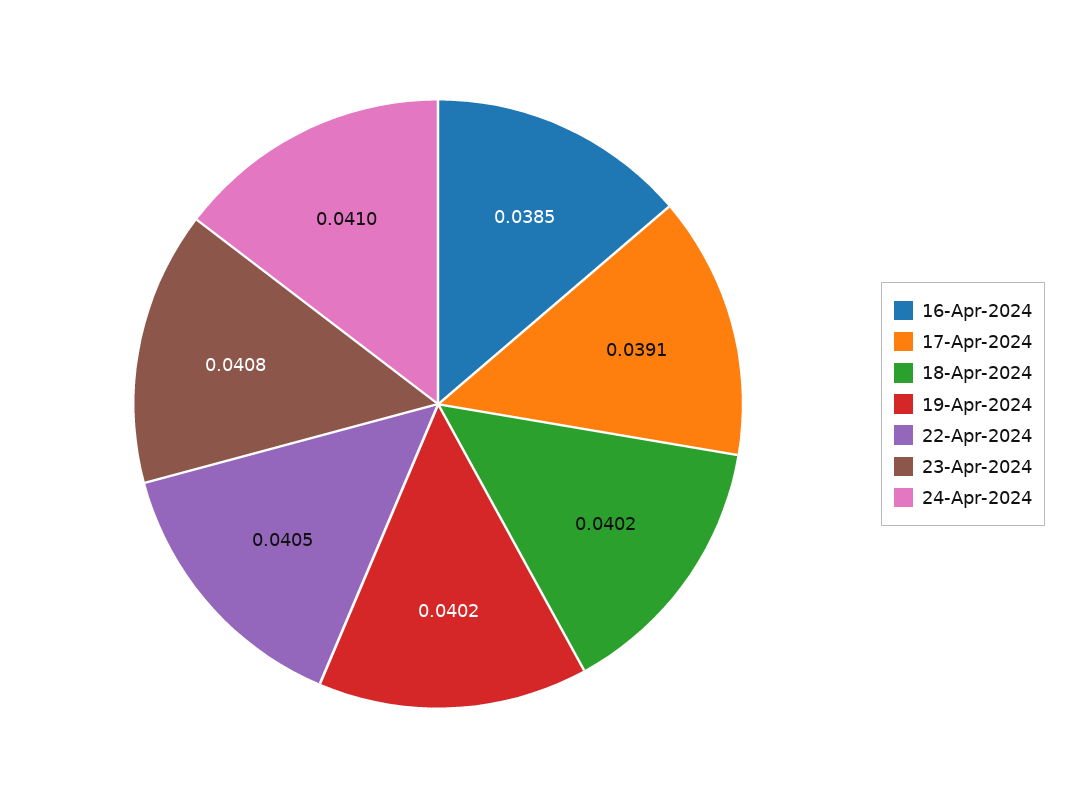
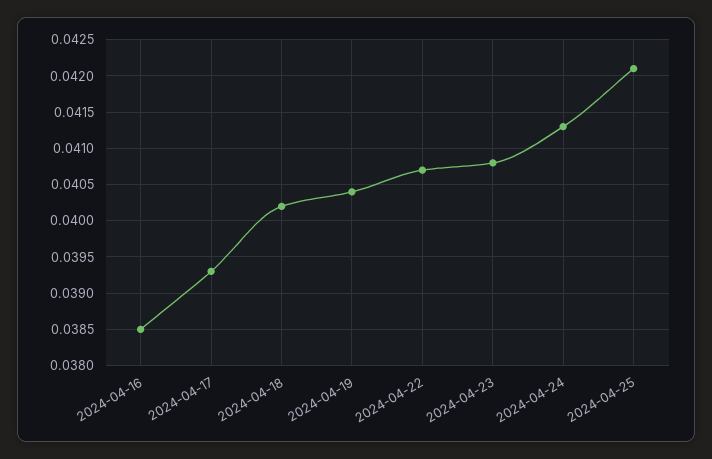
17-Apr-2024: 0.0391 -> 0.0393
19-Apr-2024: 0.0402 -> 0.0404
22-Apr-2024: 0.0405 -> 0.0407
24-Apr-2024: 0.041 -> 0.0413
2024-04-25: none -> 0.0421

